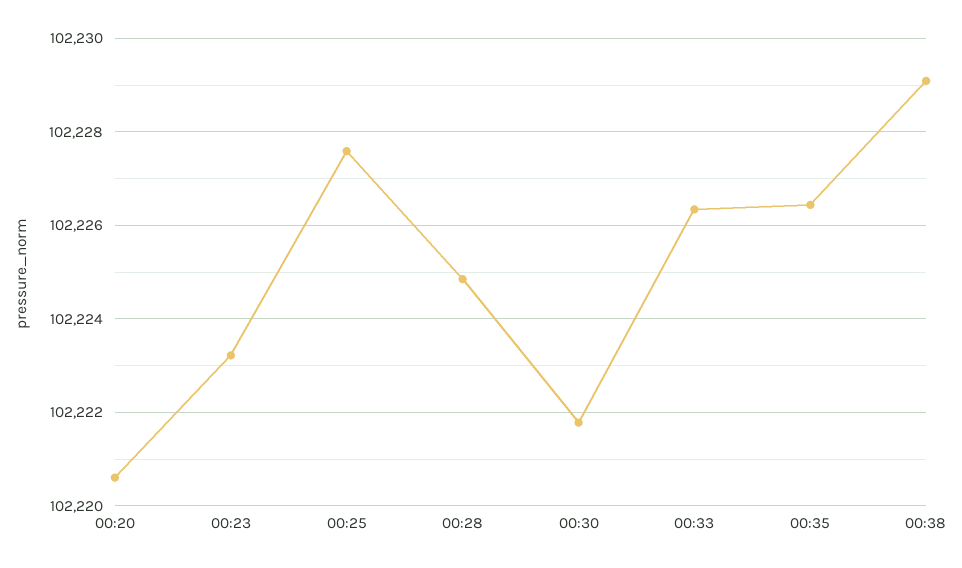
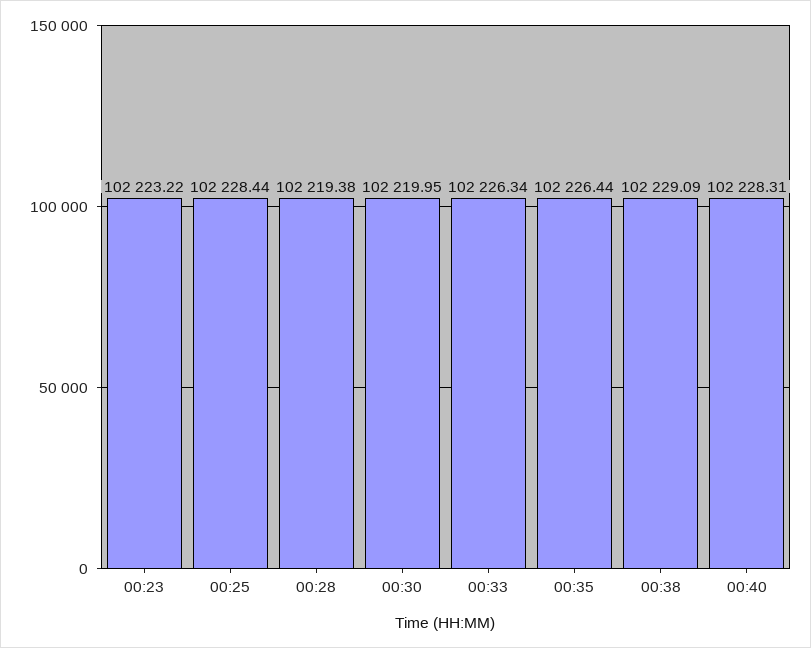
00:20: 102220.6 -> none
00:25: 102227.6 -> 102228.44
00:28: 102224.8 -> 102219.38
00:30: 102221.8 -> 102219.95
00:40: none -> 102228.31

